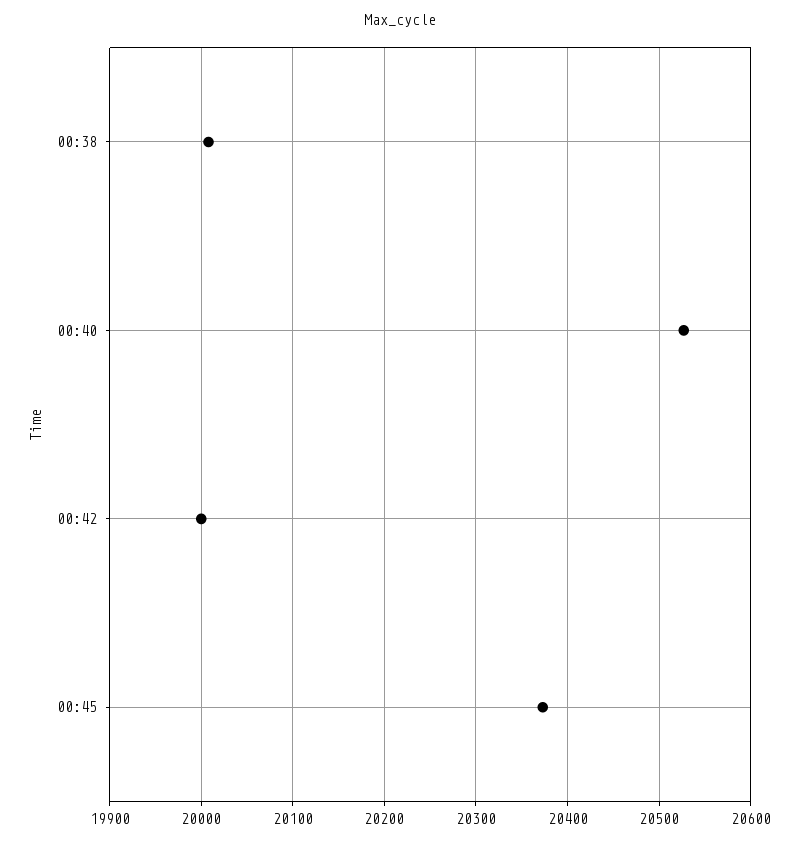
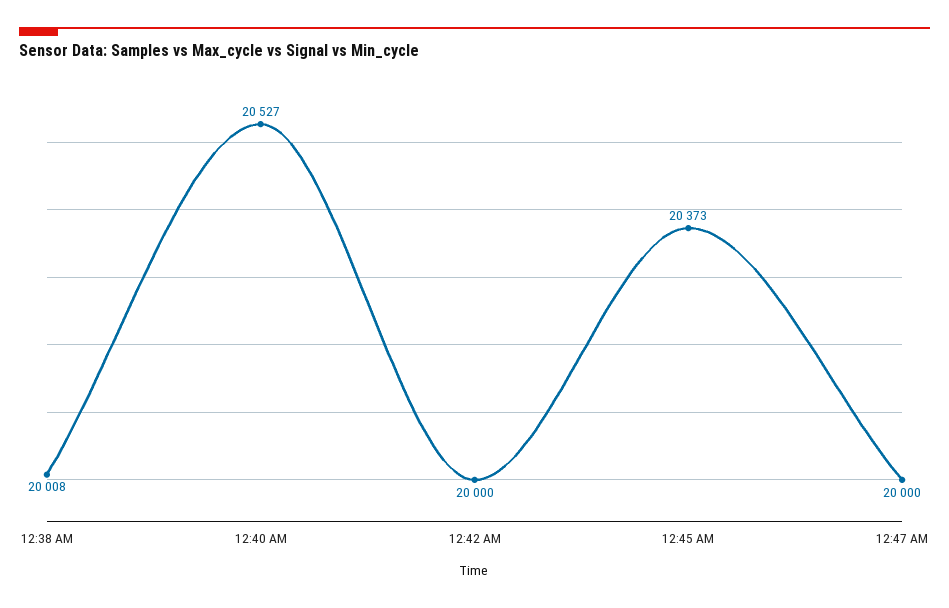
12:47 AM: none -> 20000

